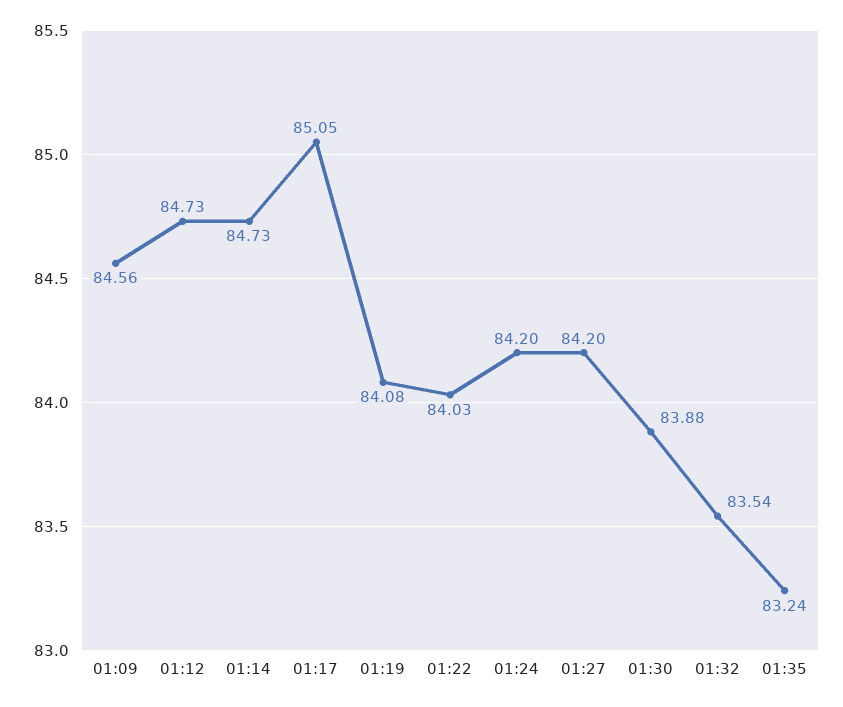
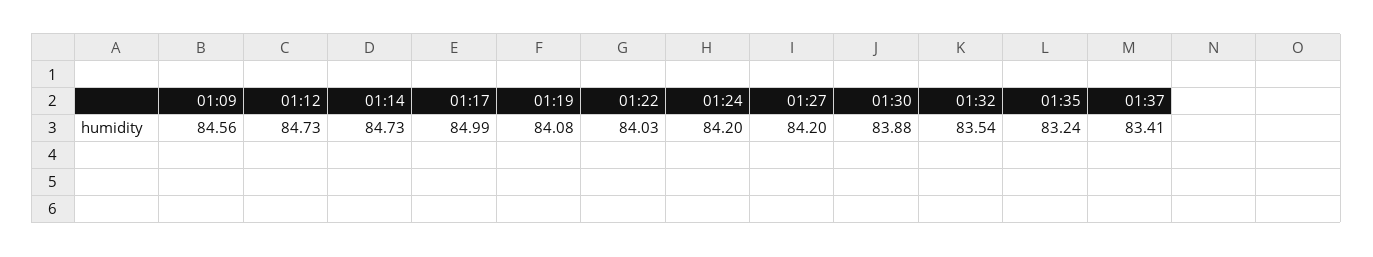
01:17: 85.05 -> 84.99
01:37: none -> 83.41

